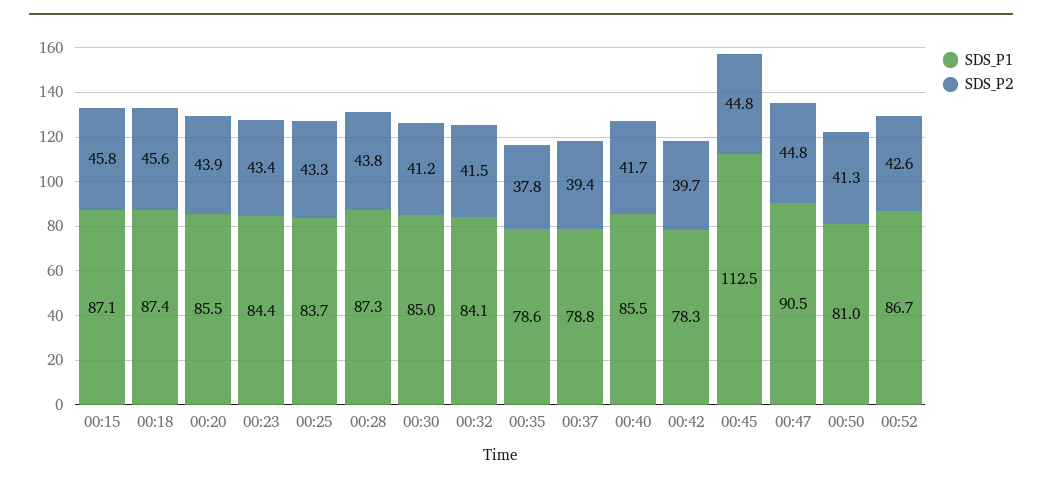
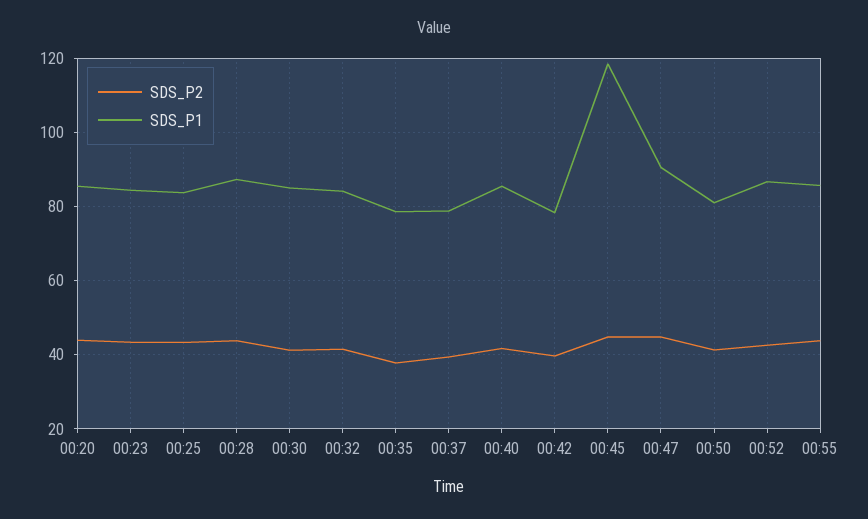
SDS_P1, 00:15: 87.1 -> none
SDS_P2, 00:15: 45.8 -> none
SDS_P1, 00:18: 87.4 -> none
SDS_P2, 00:18: 45.6 -> none
SDS_P1, 00:45: 112.5 -> 118
SDS_P2, 00:55: none -> 44
SDS_P1, 00:55: none -> 86

